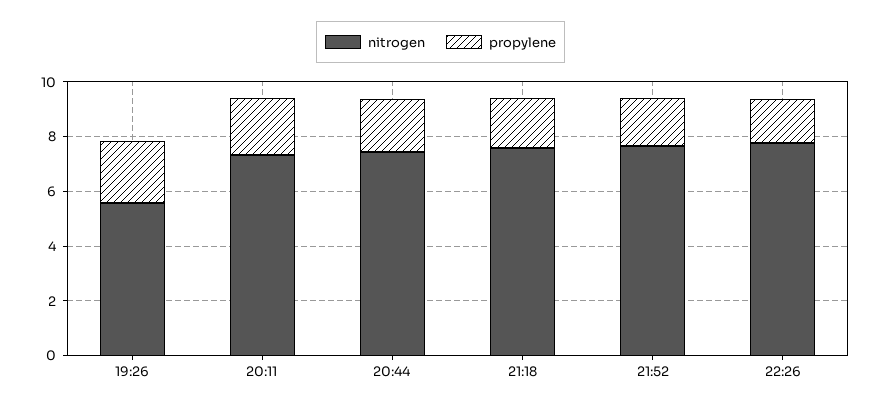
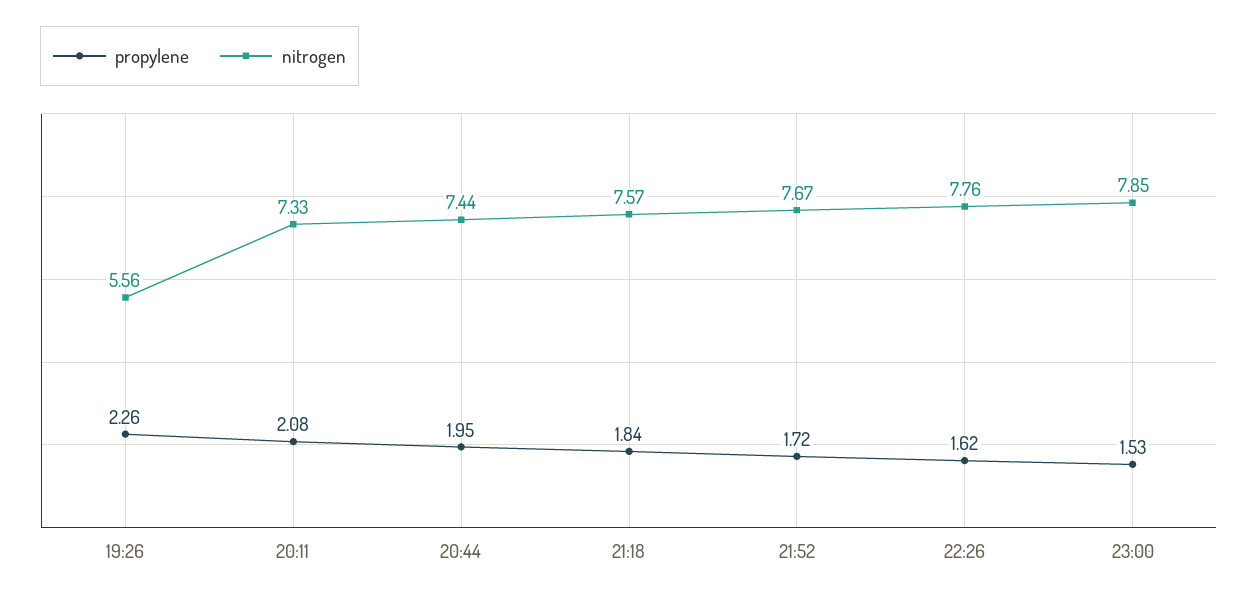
propylene, 23:00: none -> 1.53
nitrogen, 23:00: none -> 7.85

